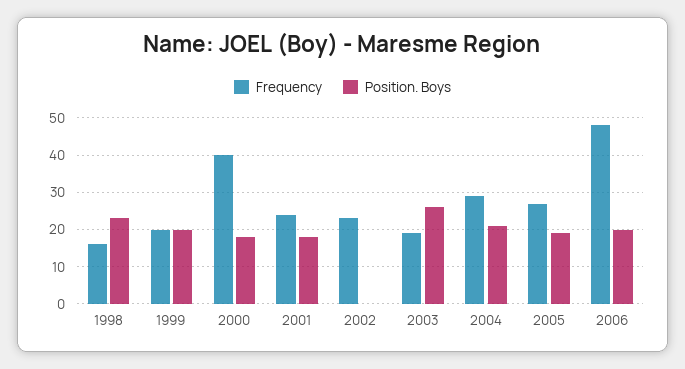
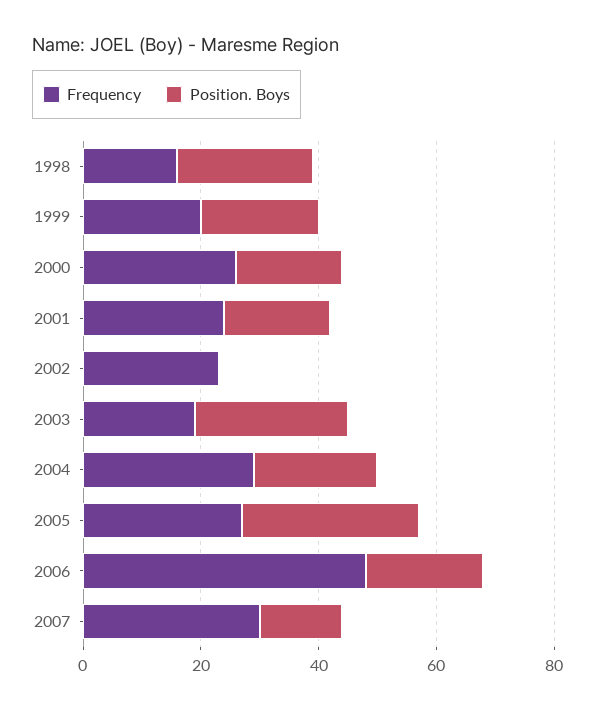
Frequency, 2000: 40 -> 25
Position. Boys, 2005: 20 -> 30
Frequency, 2007: none -> 30
Position. Boys, 2007: none -> 15

